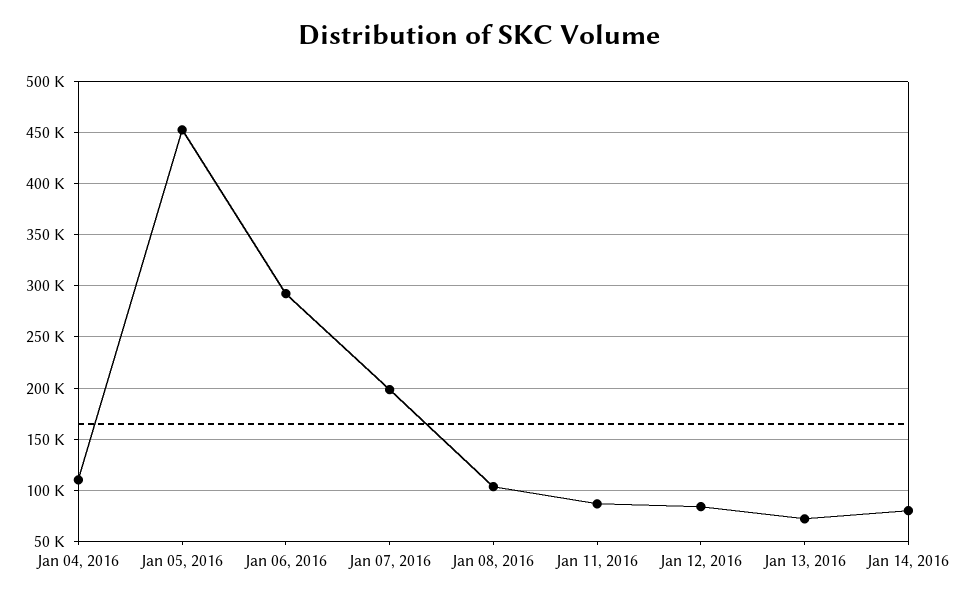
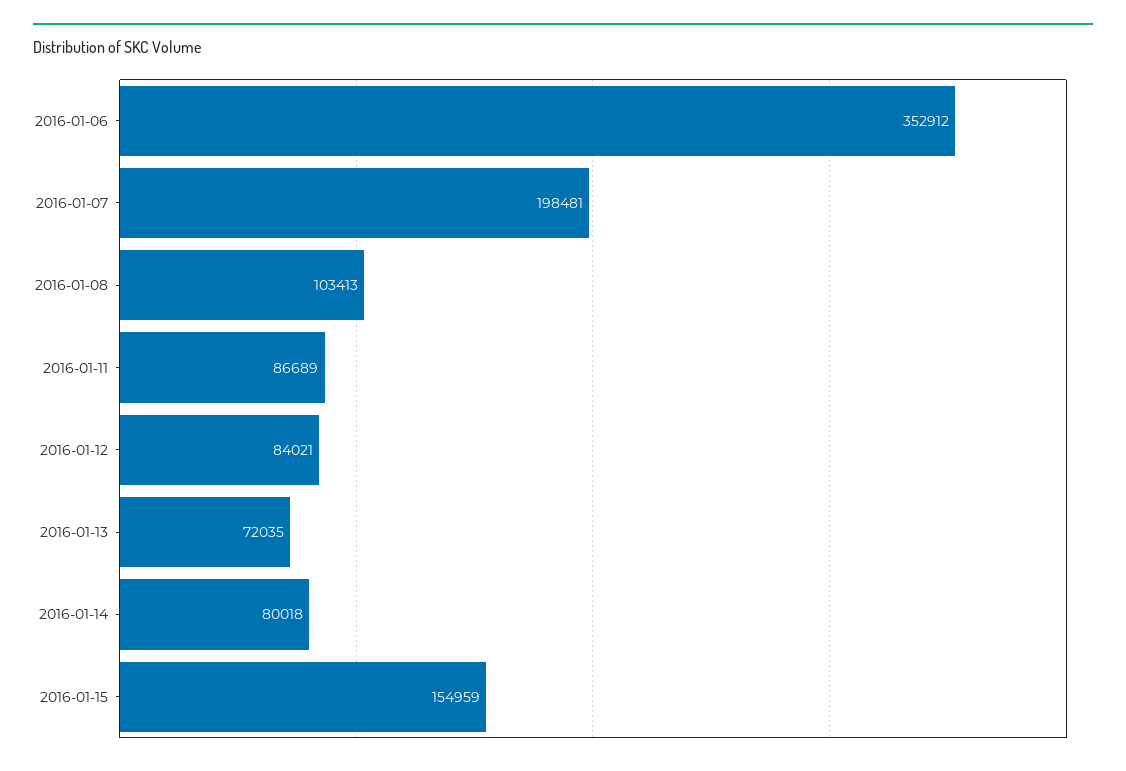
Jan 04, 2016: 110000 -> none
Jan 05, 2016: 450000 -> none
Jan 06, 2016: 290000 -> 352912
2016-01-15: none -> 154959

